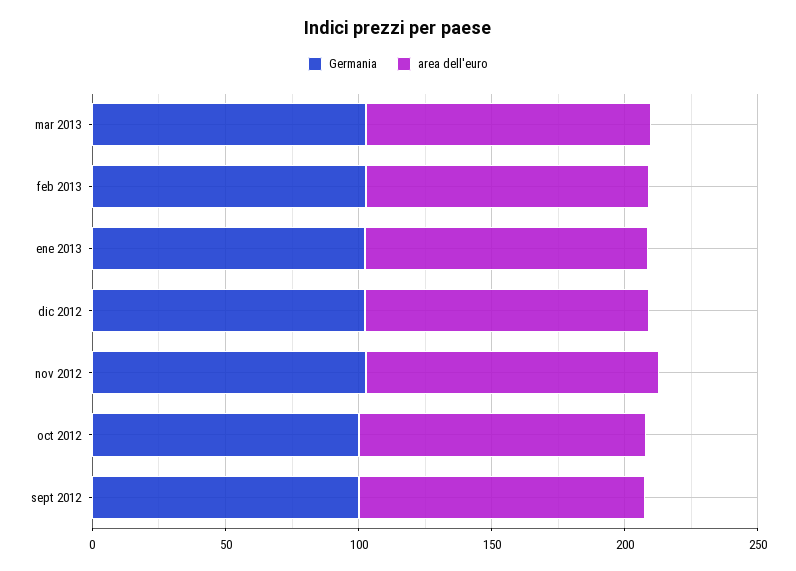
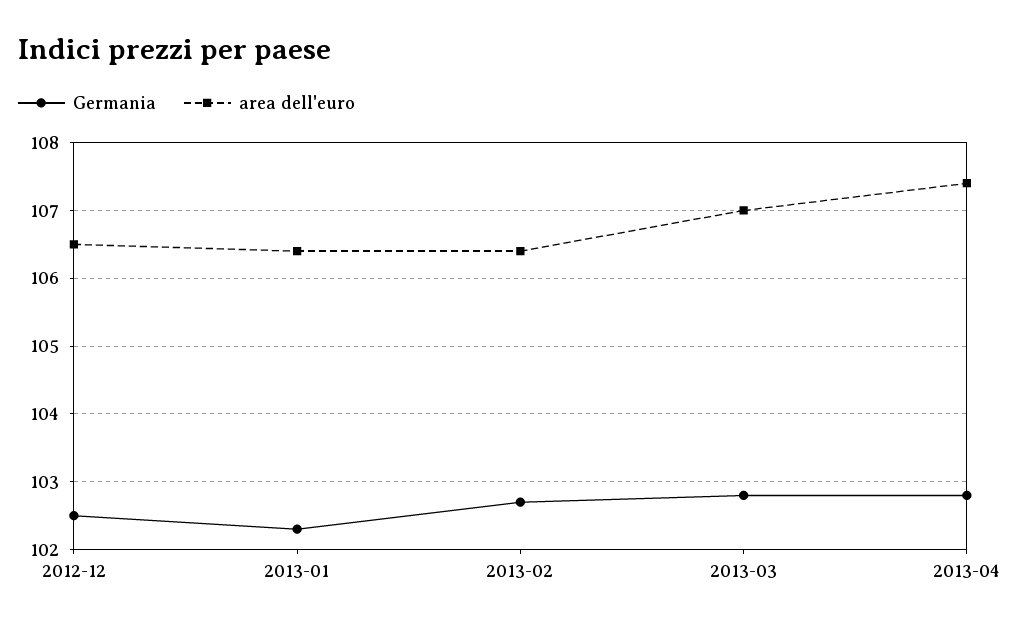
Germania, nov 2012: 100 -> none
area dell'euro, nov 2012: 110 -> none
Germania, oct 2012: 100 -> none
area dell'euro, oct 2012: 110 -> none
Germania, sept 2012: 100 -> none
area dell'euro, sept 2012: 110 -> none
Germania, 2013-04: none -> 102.8
area dell'euro, 2013-04: none -> 107.4

